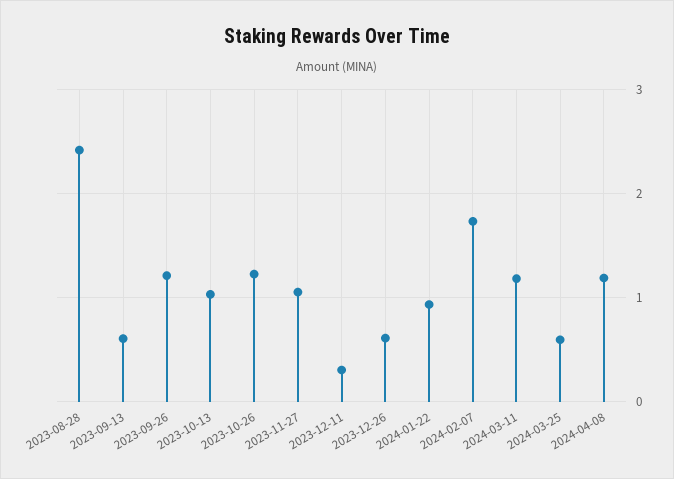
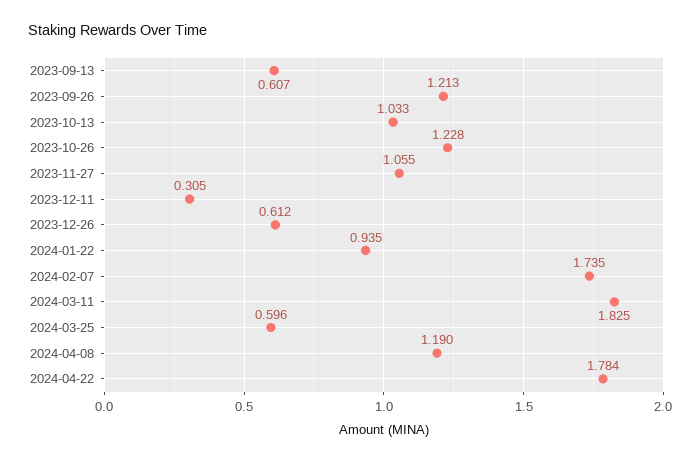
2023-08-28: 2.4 -> none
2024-03-11: 1.2 -> 1.825
2024-04-22: none -> 1.784

